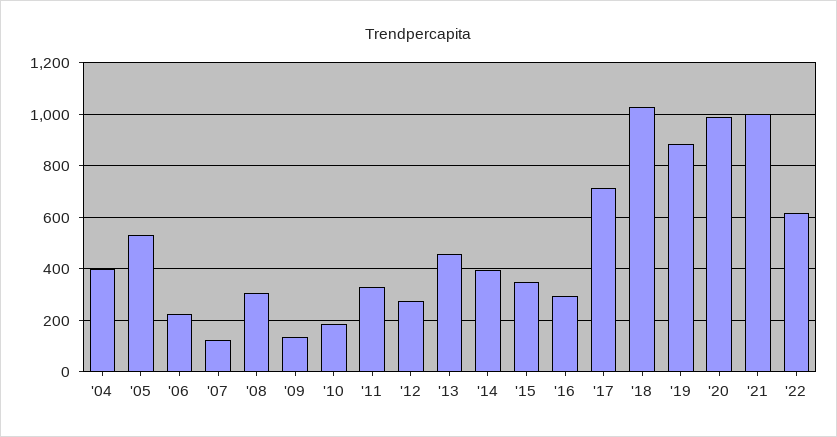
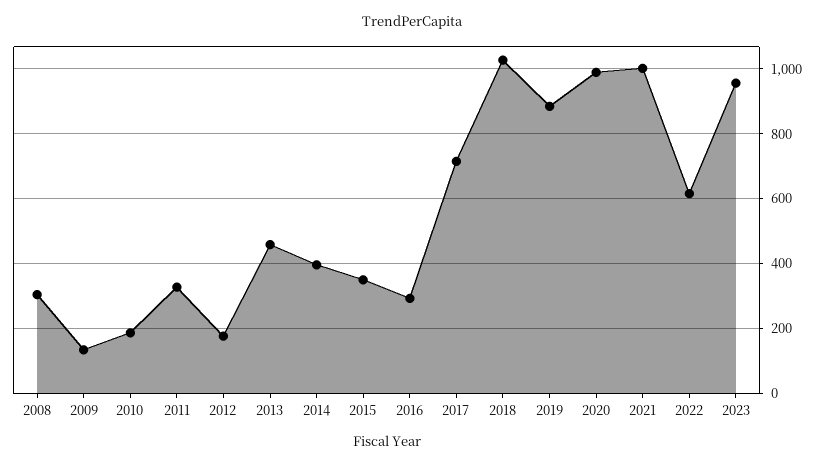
'04: 400 -> none
'05: 525 -> none
'06: 225 -> none
'07: 125 -> none
'12: 275 -> 180
2023: none -> 960

